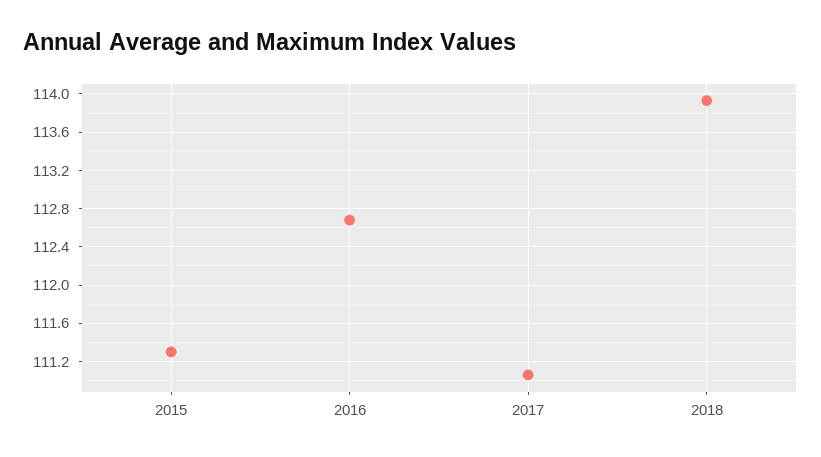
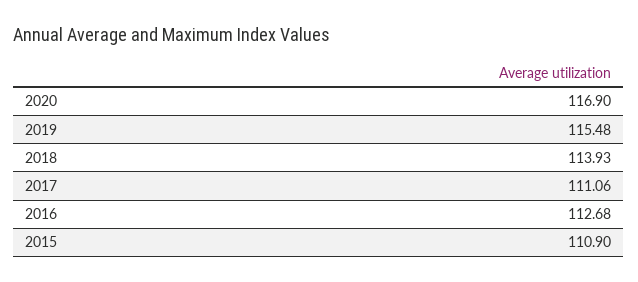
2015: 111.3 -> 110.9
2020: none -> 116.9
2019: none -> 115.48

